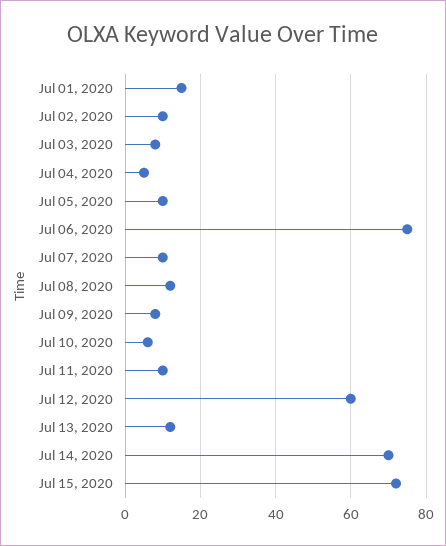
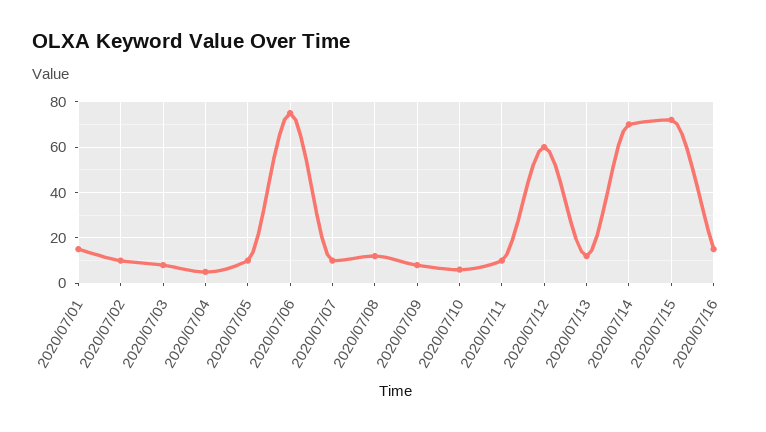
2020/07/16: none -> 15

